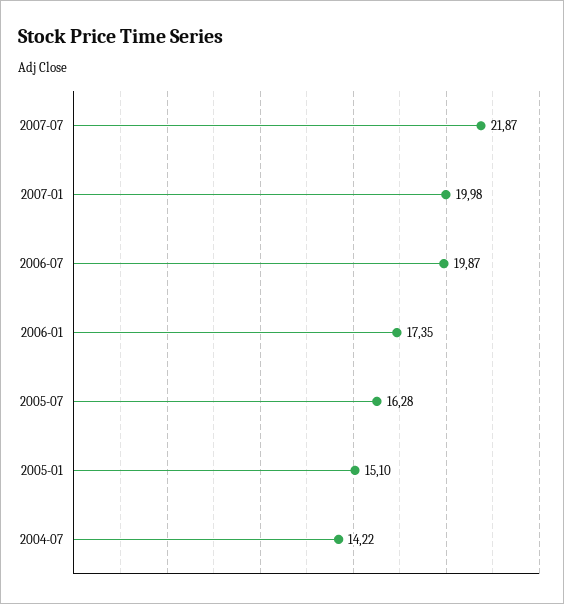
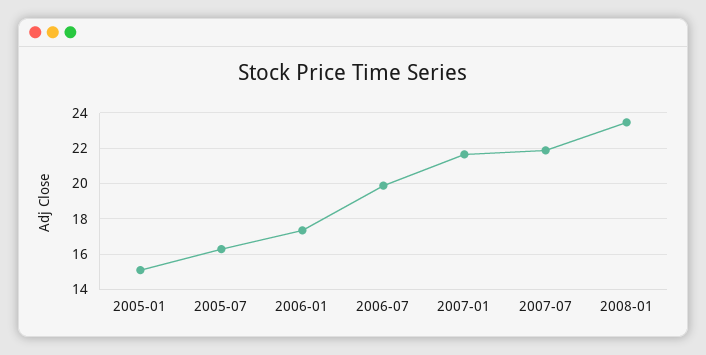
2007-01: 19.98 -> 21.5
2004-07: 14.22 -> none
2008-01: none -> 23.5

